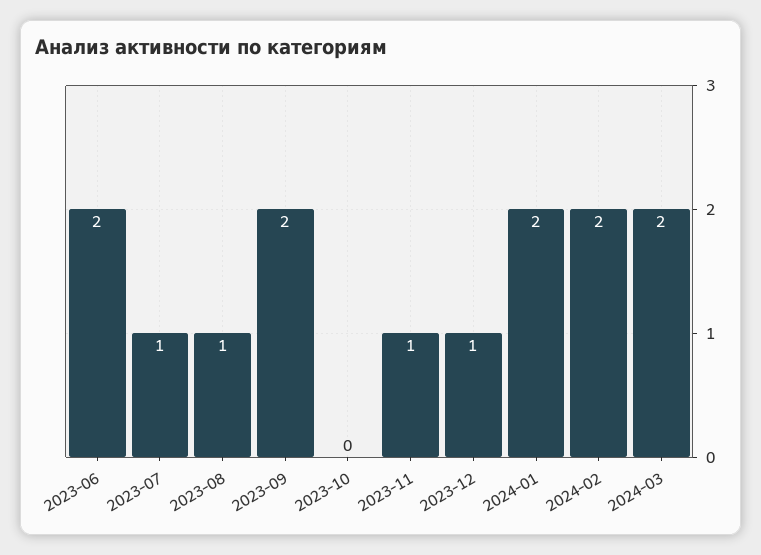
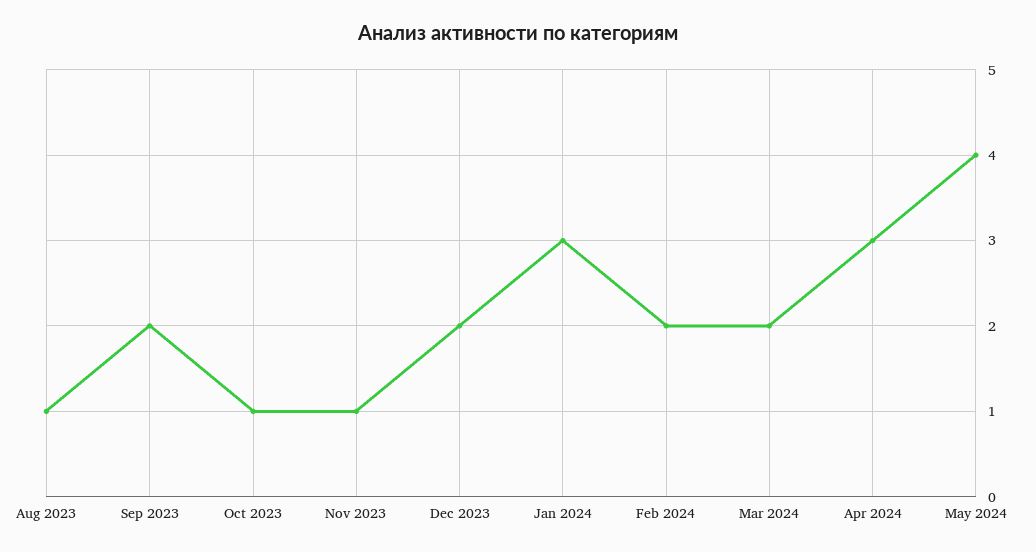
2023-06: 2 -> none
2023-07: 1 -> none
2023-10: 0 -> 1
2023-12: 1 -> 2
2024-01: 2 -> 3
Apr 2024: none -> 3
May 2024: none -> 4

